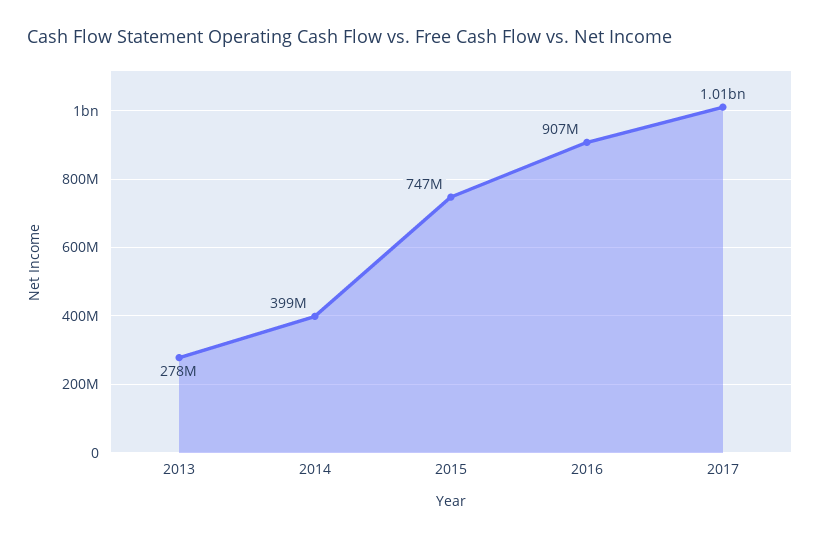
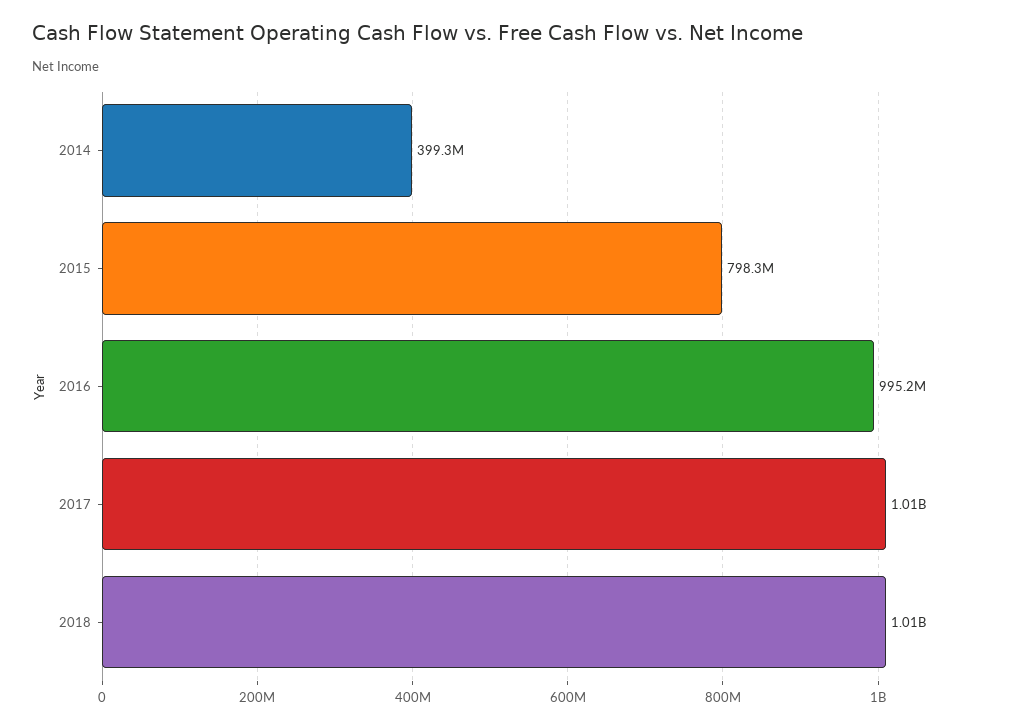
2013: 278000000 -> none
2015: 747000000 -> 798300000
2016: 907000000 -> 995200000
2018: none -> 1010000000

